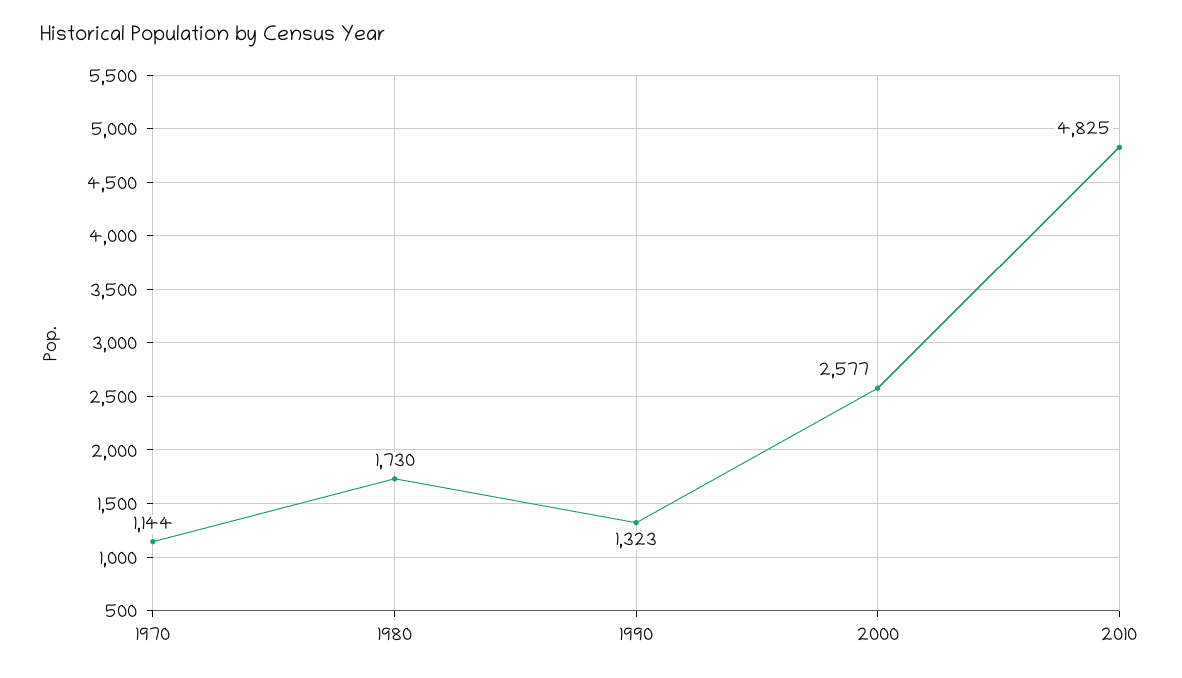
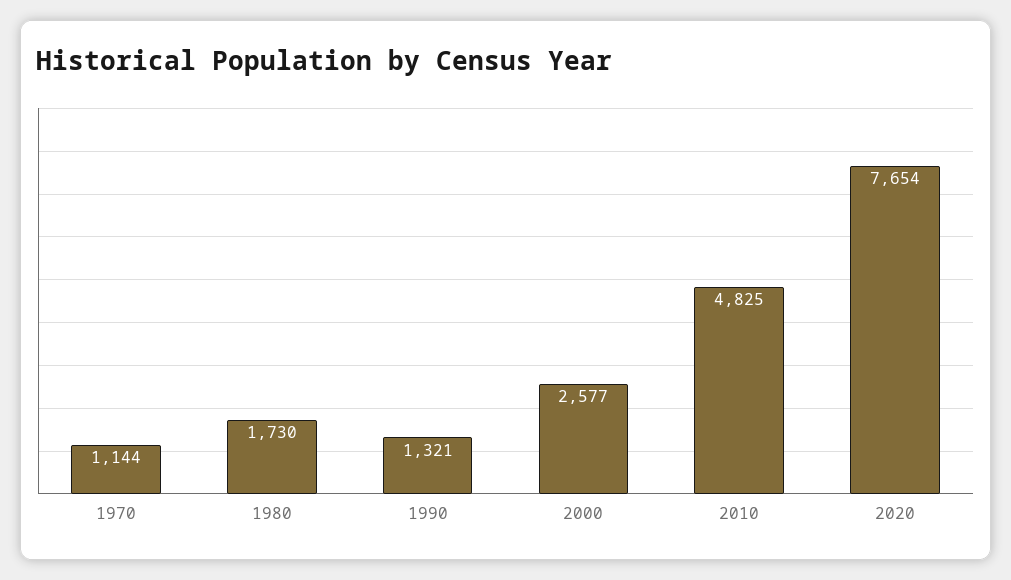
1990: 1323 -> 1321
2020: none -> 7654

